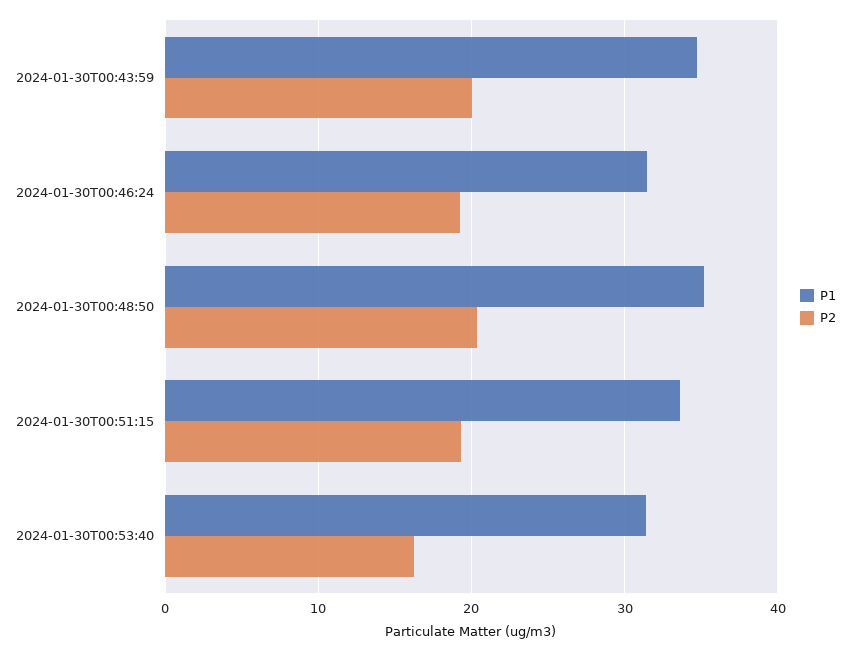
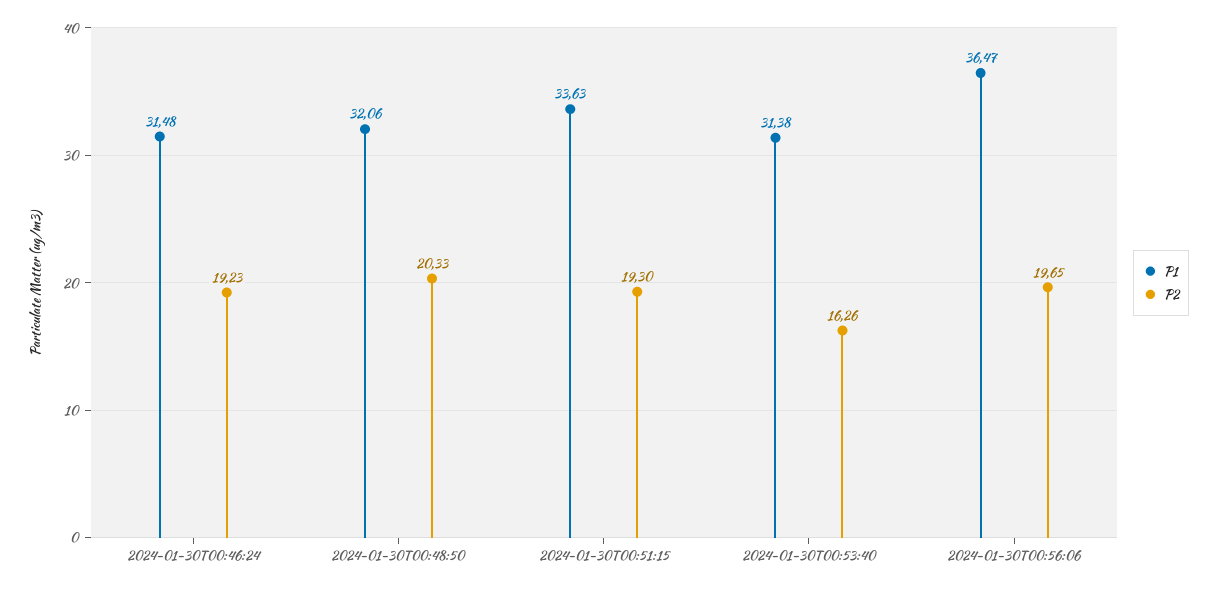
P1, 2024-01-30T00:43:59: 35 -> none
P2, 2024-01-30T00:43:59: 20 -> none
P1, 2024-01-30T00:48:50: 35 -> 32.06
P1, 2024-01-30T00:56:06: none -> 36.47
P2, 2024-01-30T00:56:06: none -> 19.65

